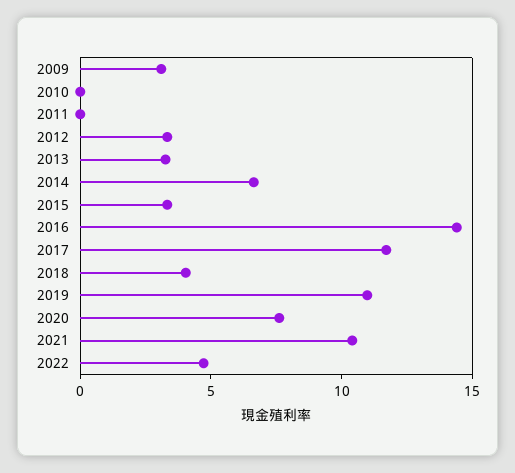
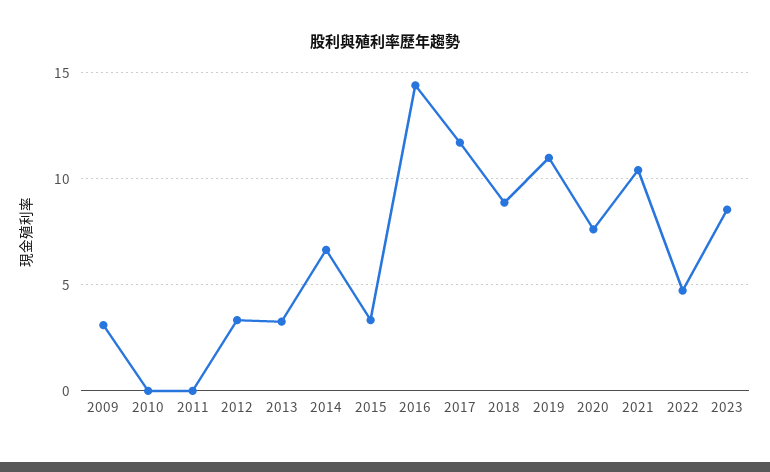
2018: 4 -> 9
2023: none -> 8.5

